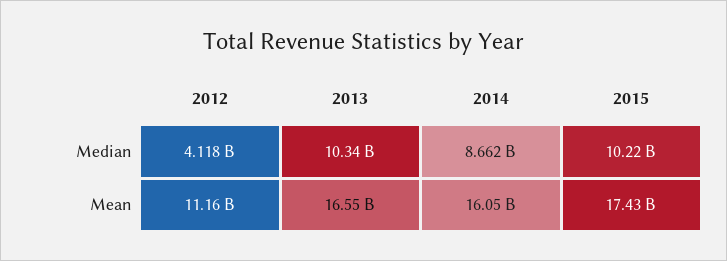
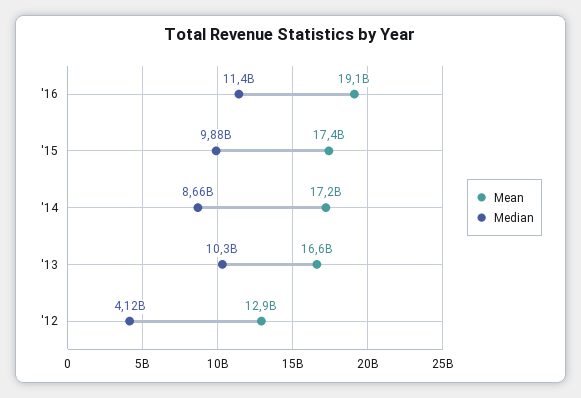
Median, 2015: 10220000000 -> 9880000000
Mean, 2012: 11160000000 -> 12900000000
Mean, 2014: 16050000000 -> 17200000000
Mean, '16: none -> 19100000000
Median, '16: none -> 11400000000

